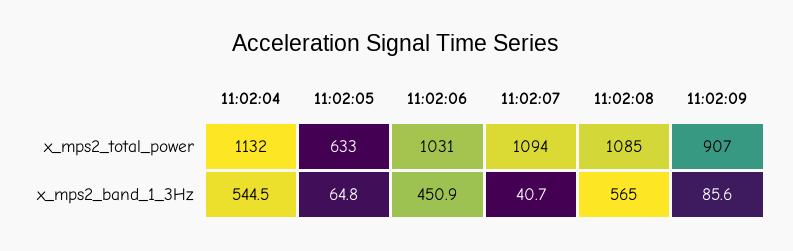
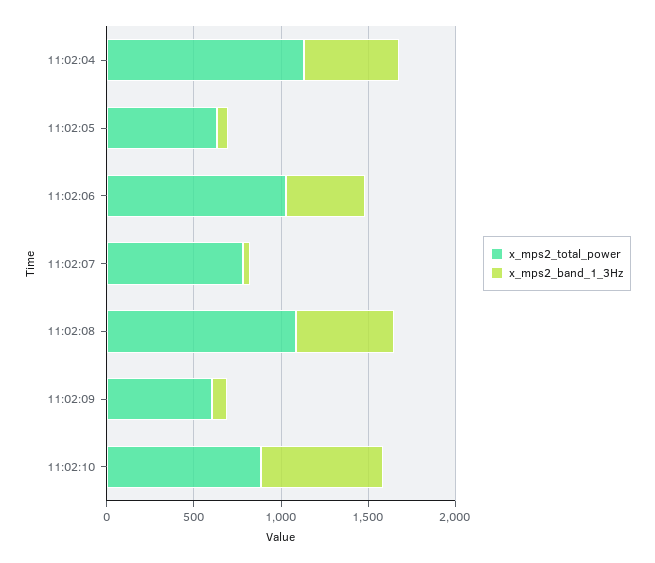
x_mps2_total_power, 11:02:07: 1094 -> 800
x_mps2_total_power, 11:02:09: 907 -> 600
x_mps2_total_power, 11:02:10: none -> 900
x_mps2_band_1_3Hz, 11:02:10: none -> 700

